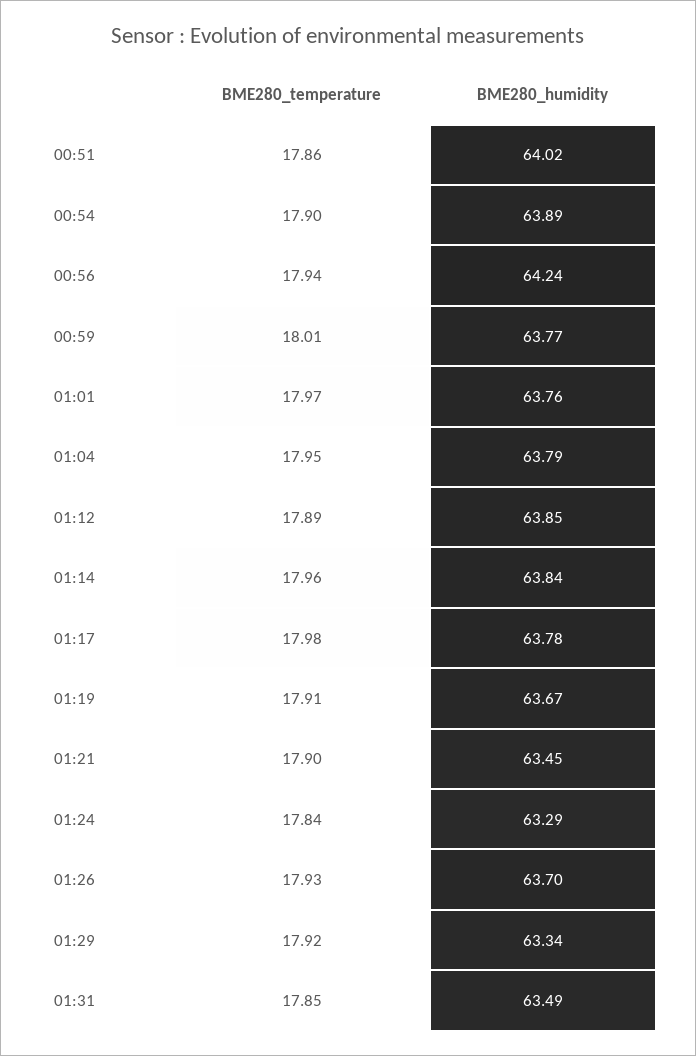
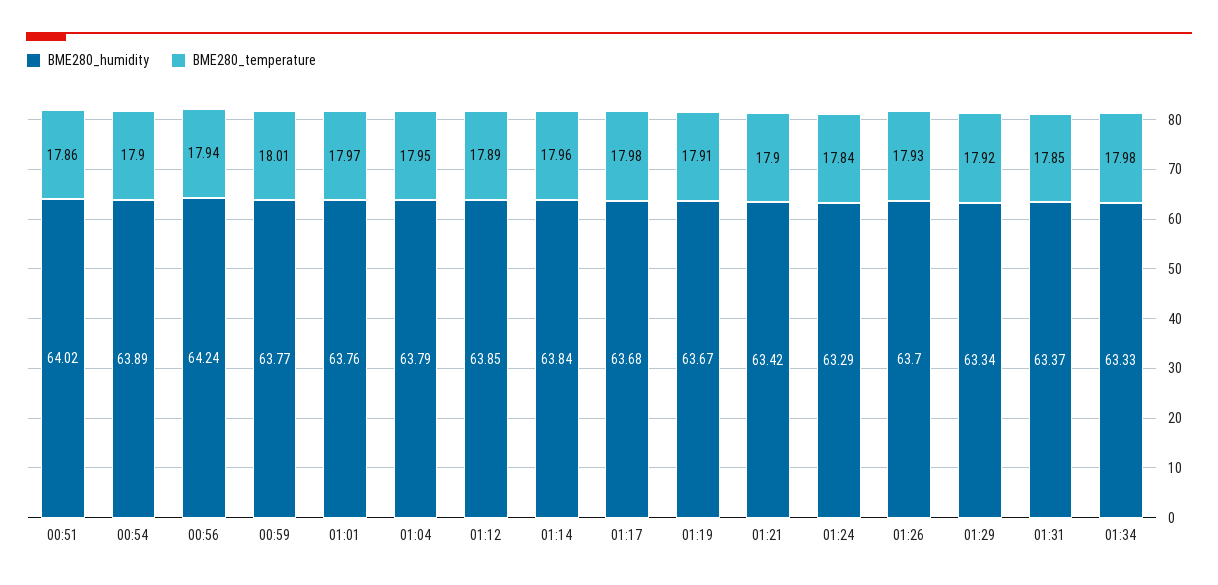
BME280_humidity, 01:17: 63.78 -> 63.68
BME280_humidity, 01:21: 63.45 -> 63.42
BME280_humidity, 01:31: 63.49 -> 63.37
BME280_humidity, 01:34: none -> 63.33
BME280_temperature, 01:34: none -> 17.98

